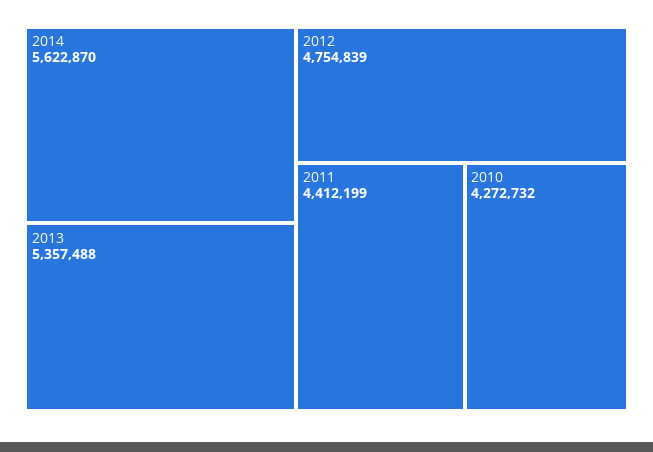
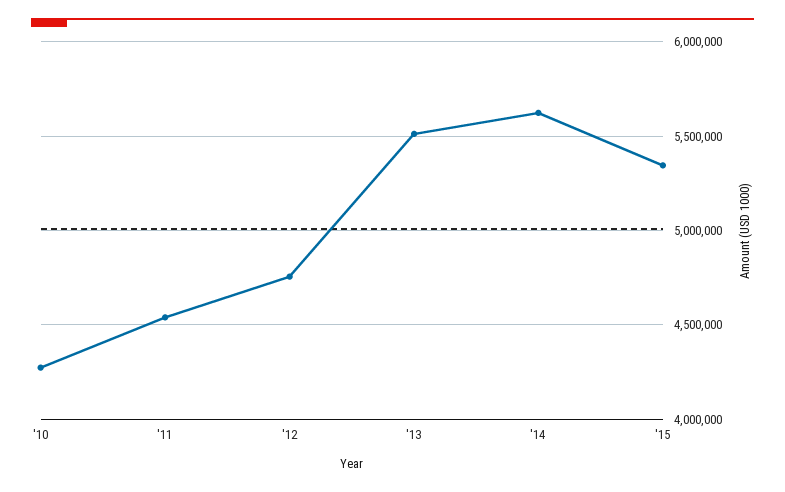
2013: 5357488 -> 5500000
2011: 4412199 -> 4550000
'15: none -> 5350000

